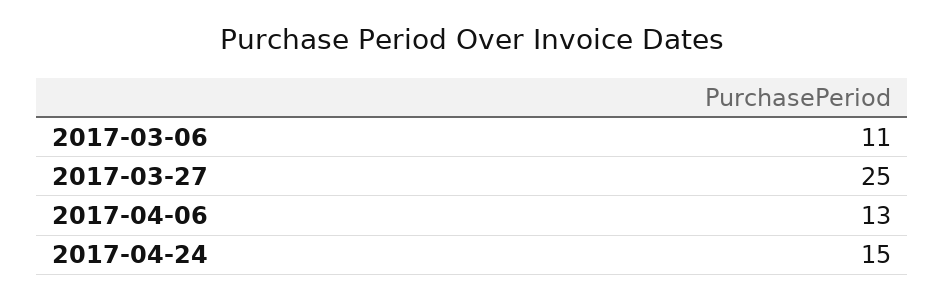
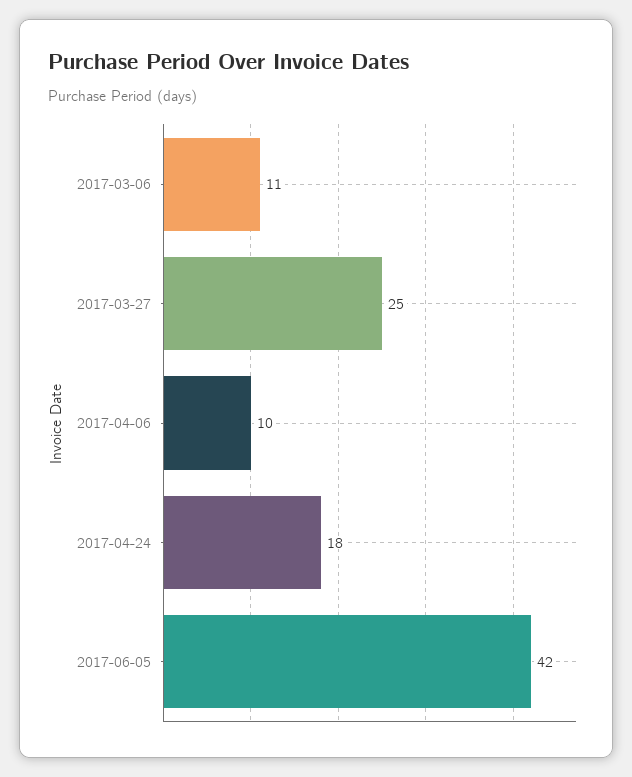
2017-04-06: 13 -> 10
2017-04-24: 15 -> 18
2017-06-05: none -> 42

